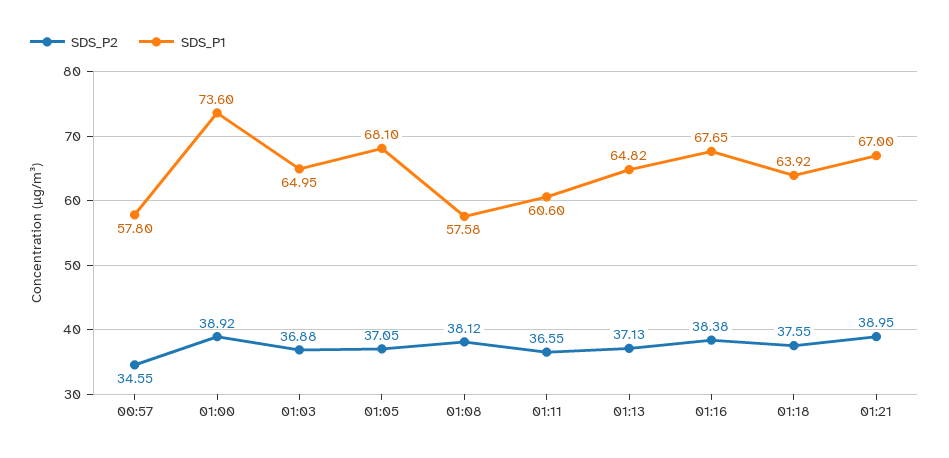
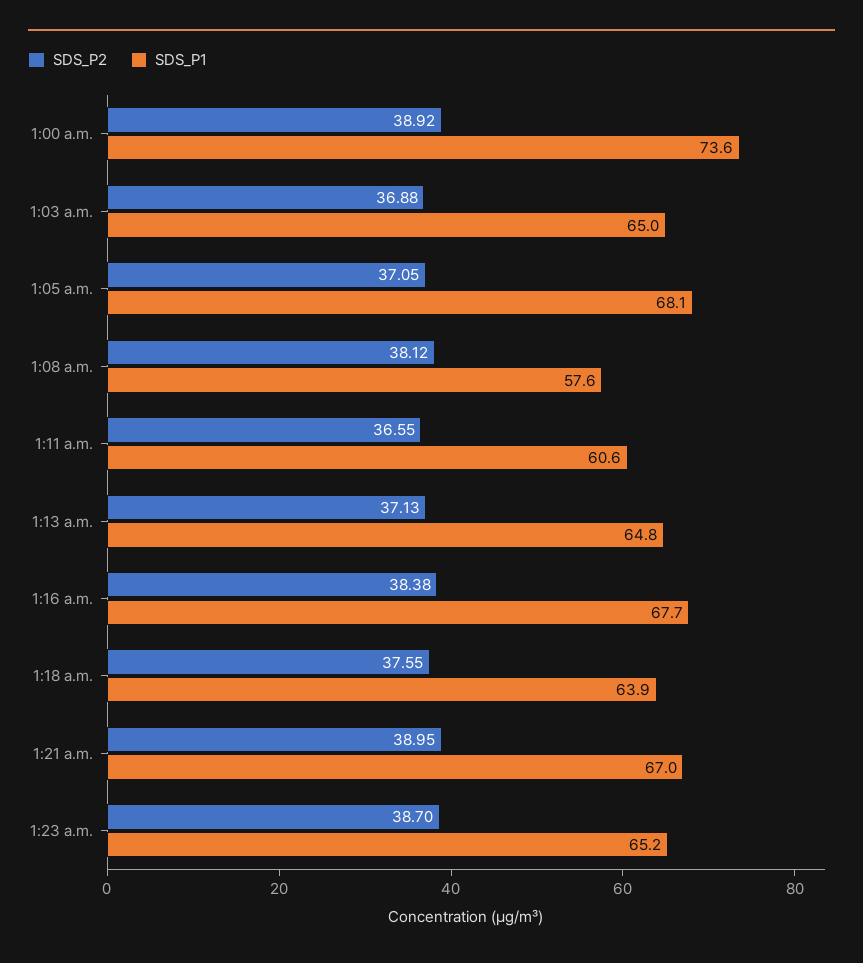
SDS_P2, 00:57: 34.55 -> none
SDS_P1, 00:57: 57.8 -> none
SDS_P2, 1:23 a.m.: none -> 38.7
SDS_P1, 1:23 a.m.: none -> 65.2

